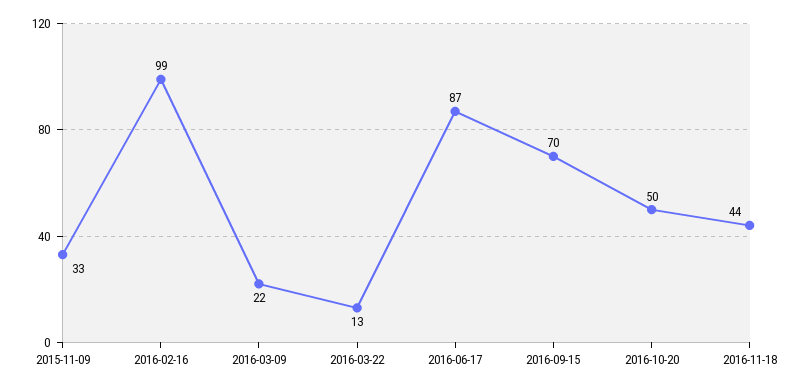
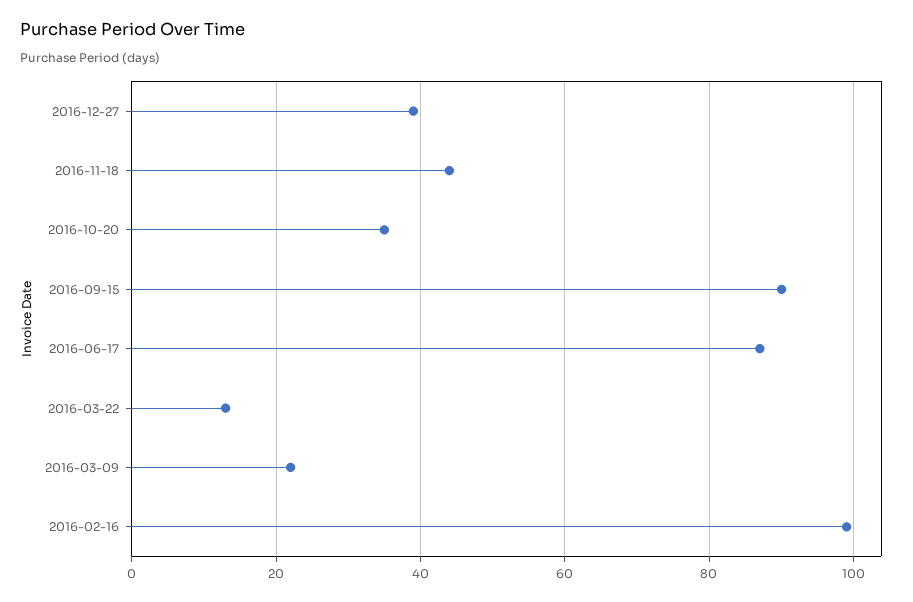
2015-11-09: 33 -> none
2016-09-15: 70 -> 90
2016-10-20: 50 -> 35
2016-12-27: none -> 40

